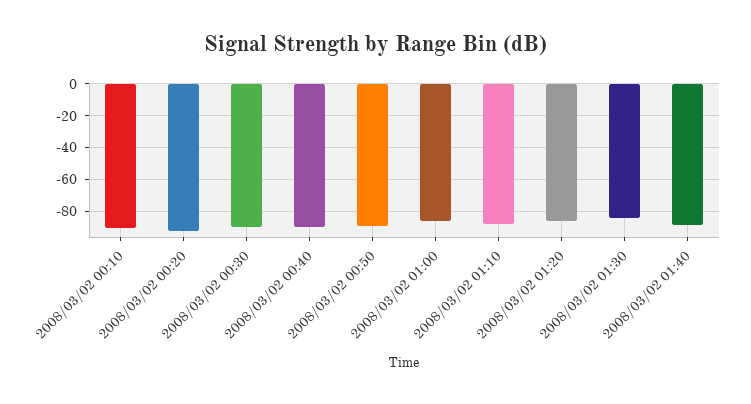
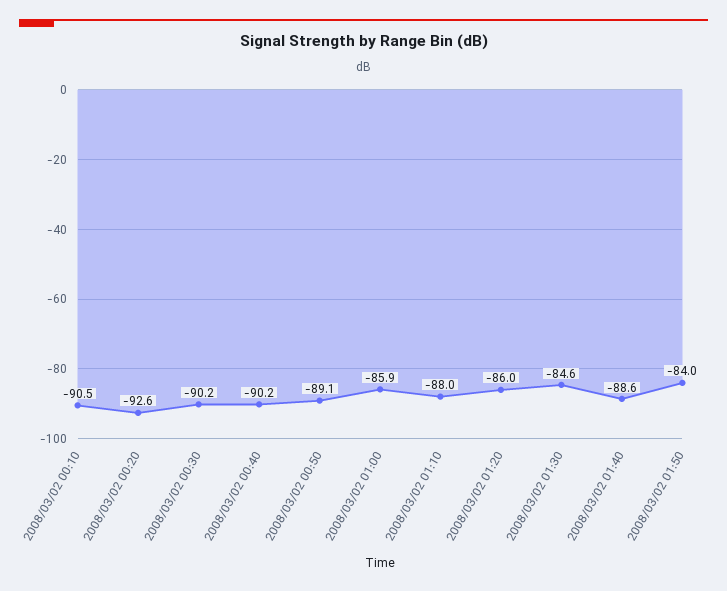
2008/03/02 01:50: none -> -84

